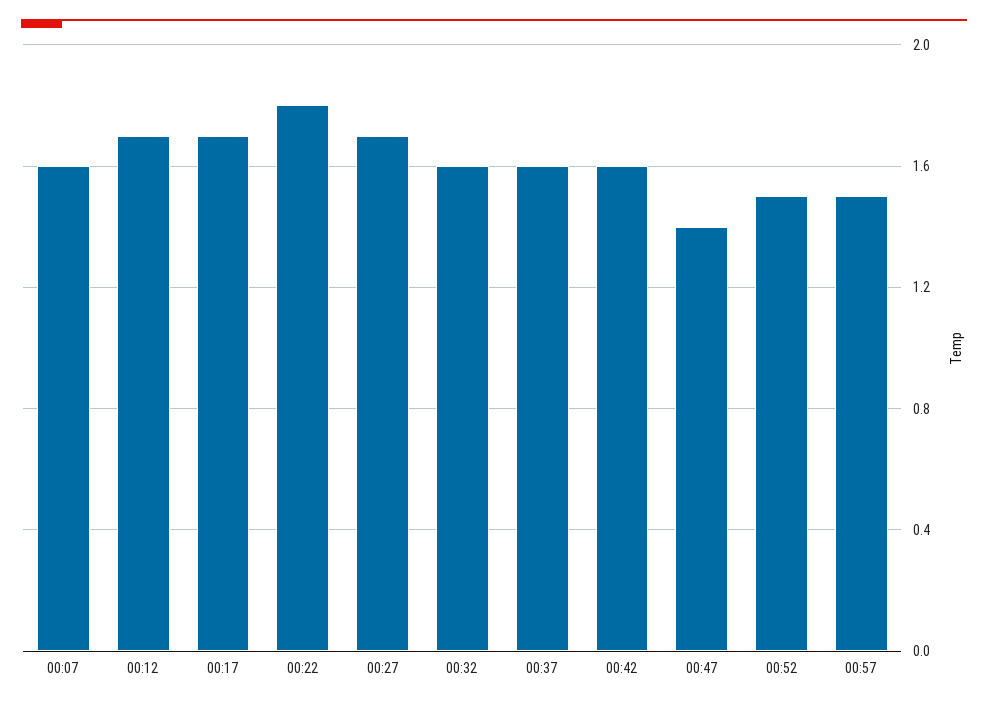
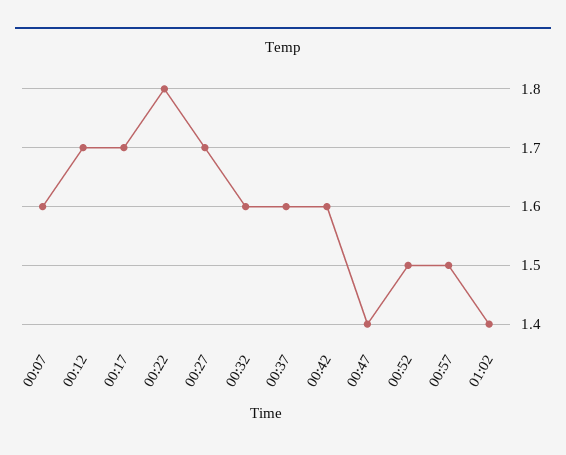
01:02: none -> 1.4

